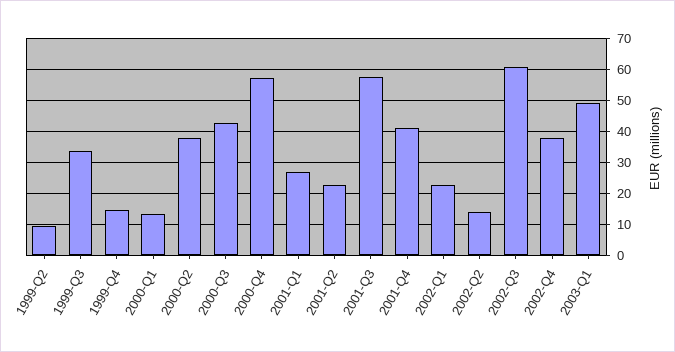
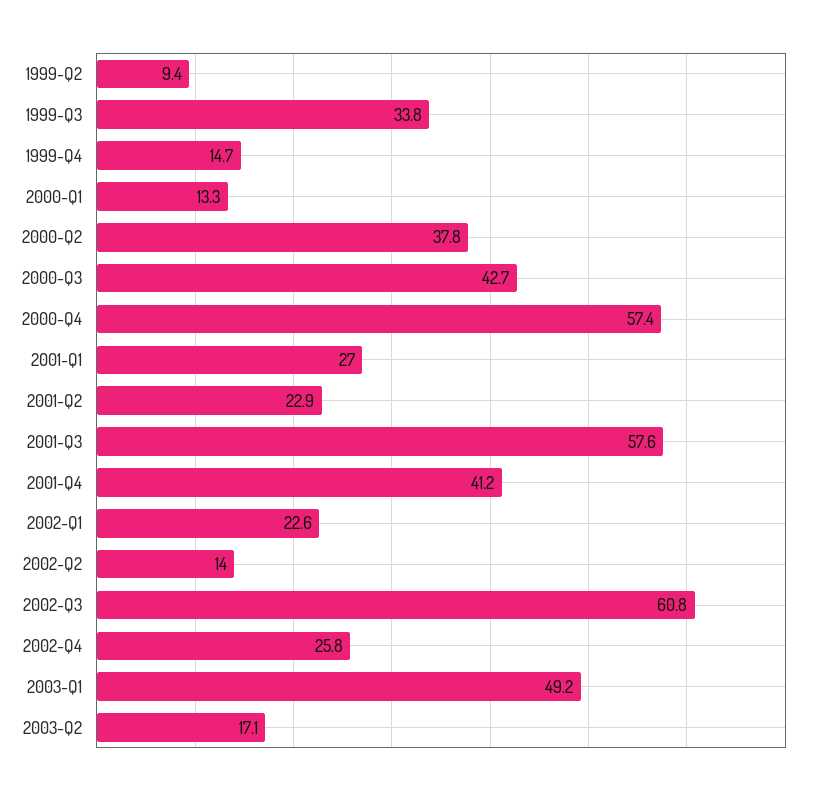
2002-Q4: 38 -> 25.8
2003-Q2: none -> 17.1

